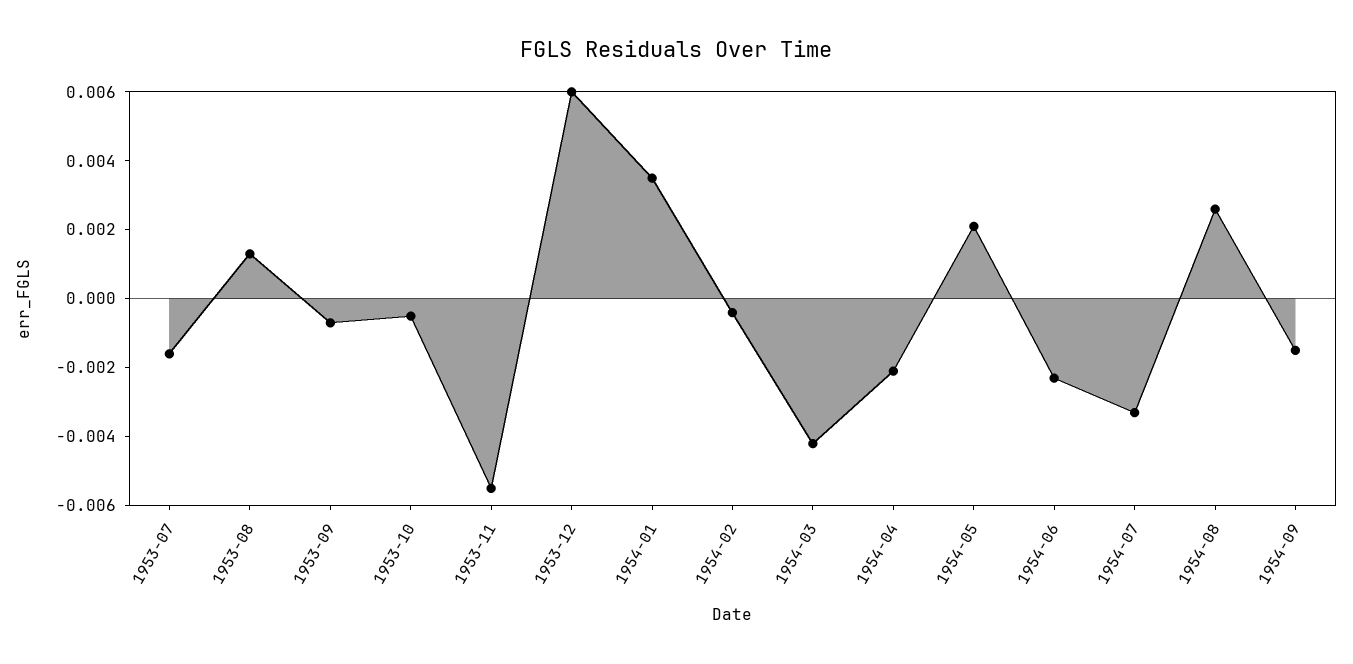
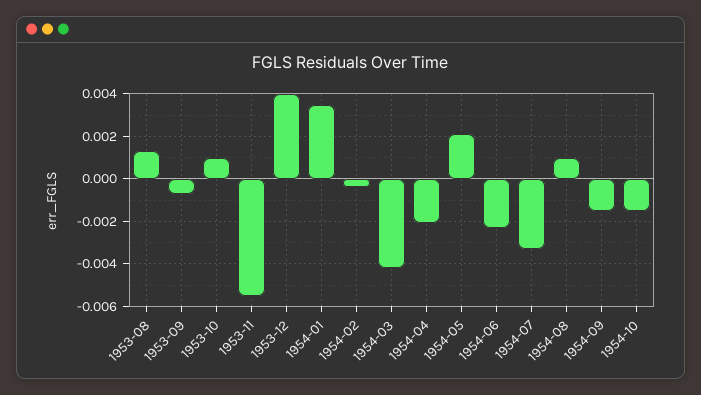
1953-07: -0.0015 -> none
1953-10: -0.0005 -> 0.001
1953-12: 0.006 -> 0.004
1954-08: 0.0025 -> 0.001
1954-10: none -> -0.0015

